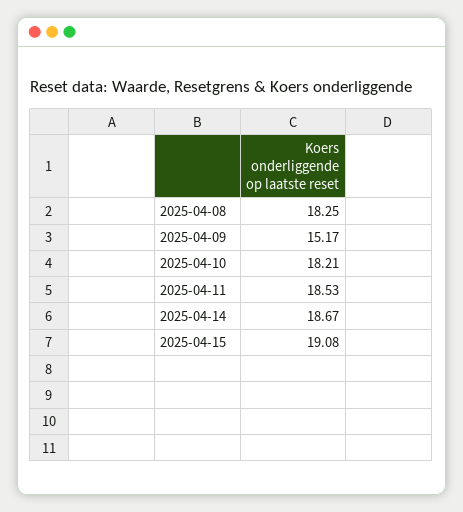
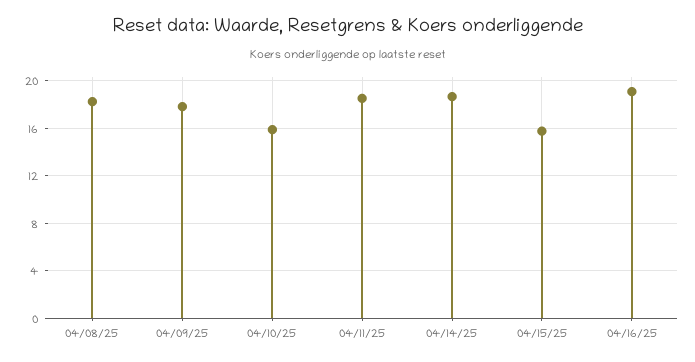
2025-04-09: 15.17 -> 18
2025-04-10: 18.21 -> 16
2025-04-15: 19.08 -> 16
04/16/25: none -> 19

